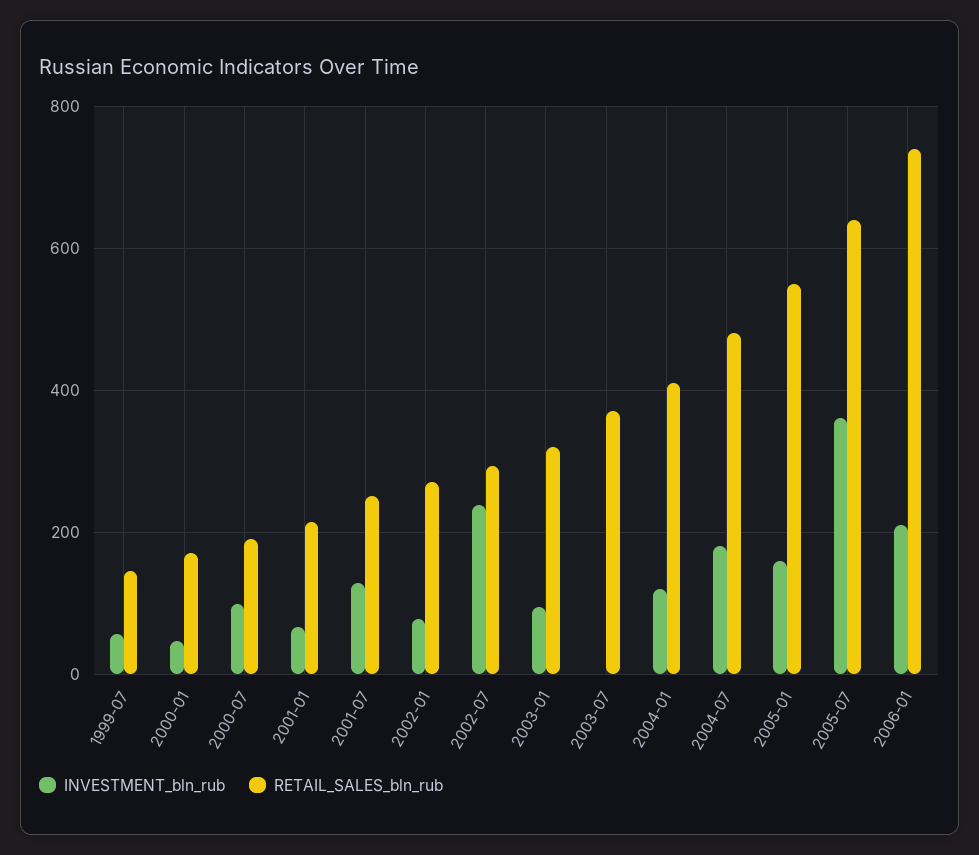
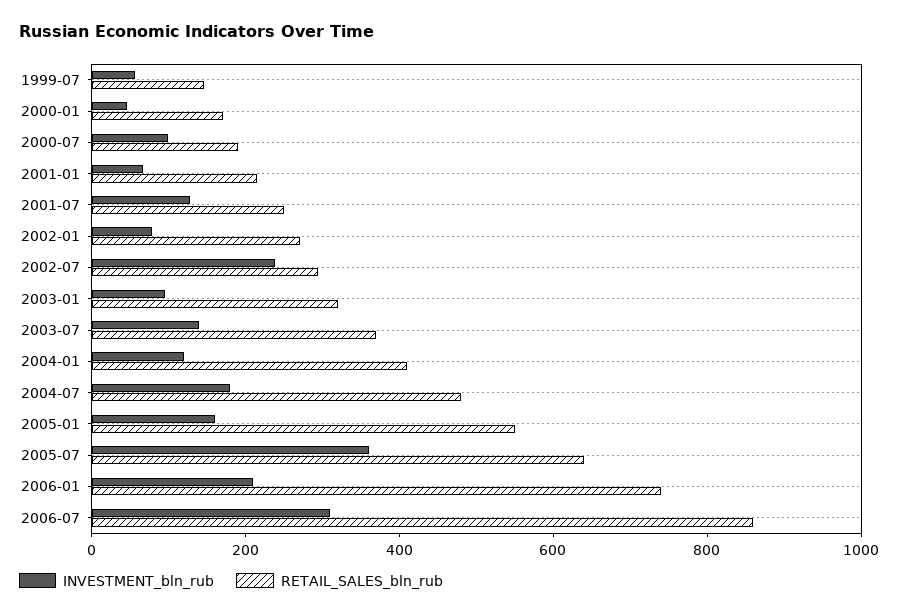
INVESTMENT_bln_rub, 2003-07: 0 -> 150
INVESTMENT_bln_rub, 2006-07: none -> 300
RETAIL_SALES_bln_rub, 2006-07: none -> 850

